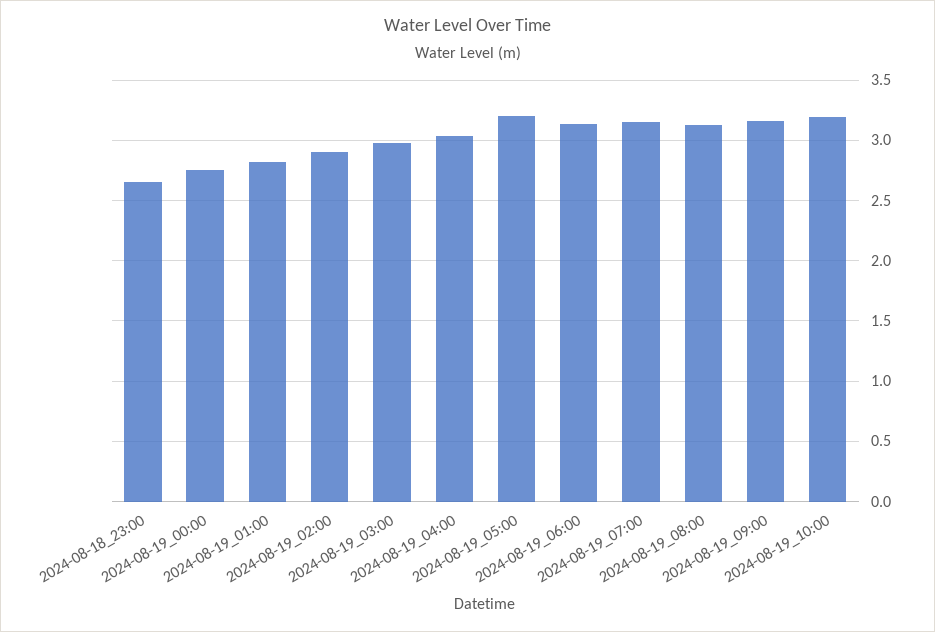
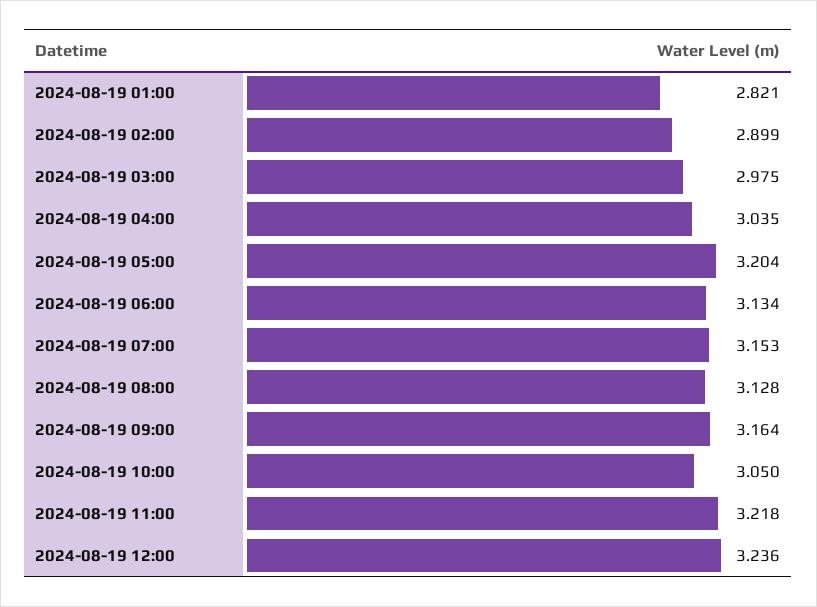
2024-08-18_23:00: 2.65 -> none
2024-08-19_00:00: 2.75 -> none
2024-08-19_10:00: 3.2 -> 3.05
2024-08-19 11:00: none -> 3.218
2024-08-19 12:00: none -> 3.236

